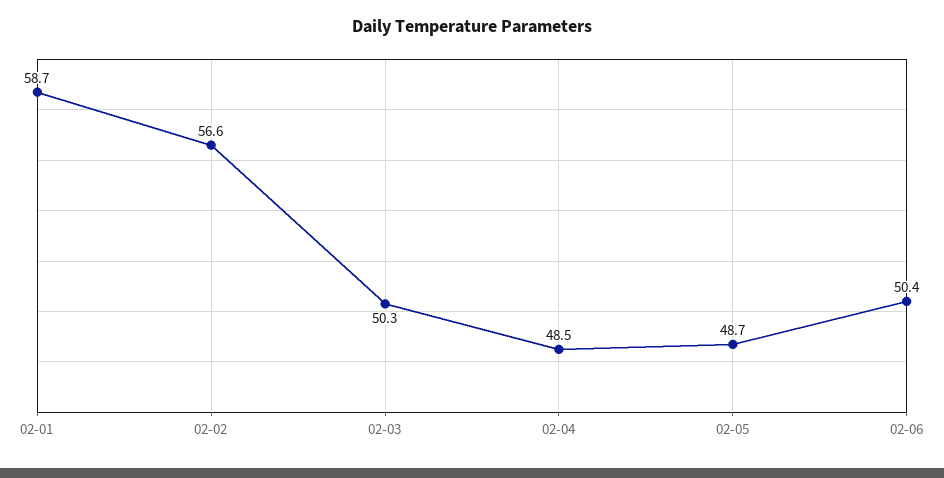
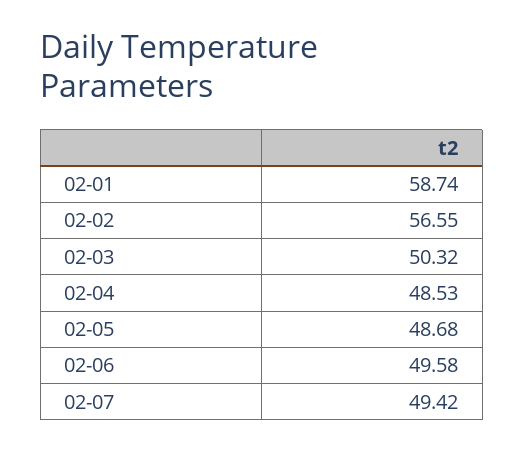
02-06: 50.4 -> 49.58
02-07: none -> 49.42

